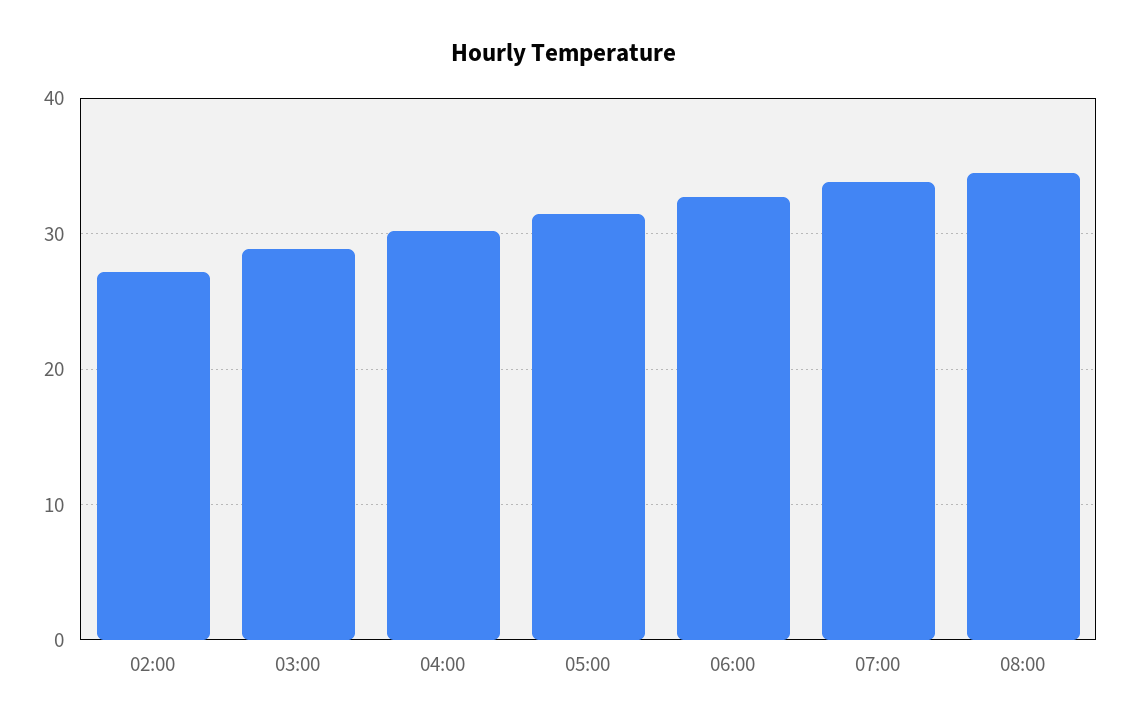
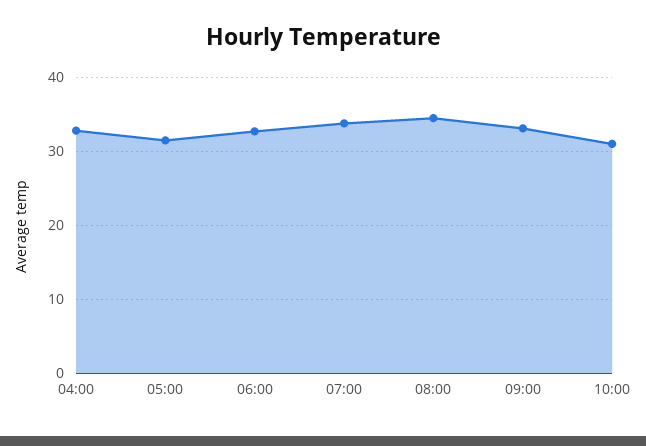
02:00: 27 -> none
03:00: 29 -> none
04:00: 30 -> 33
09:00: none -> 33
10:00: none -> 31

